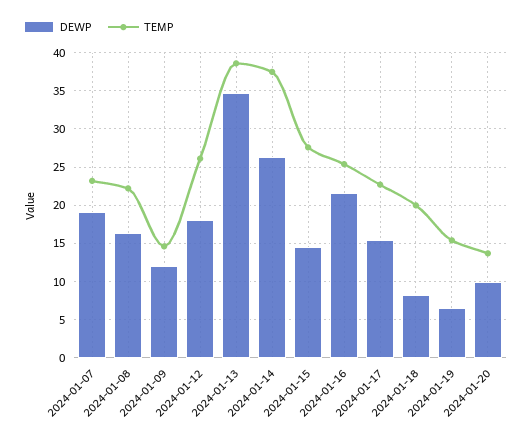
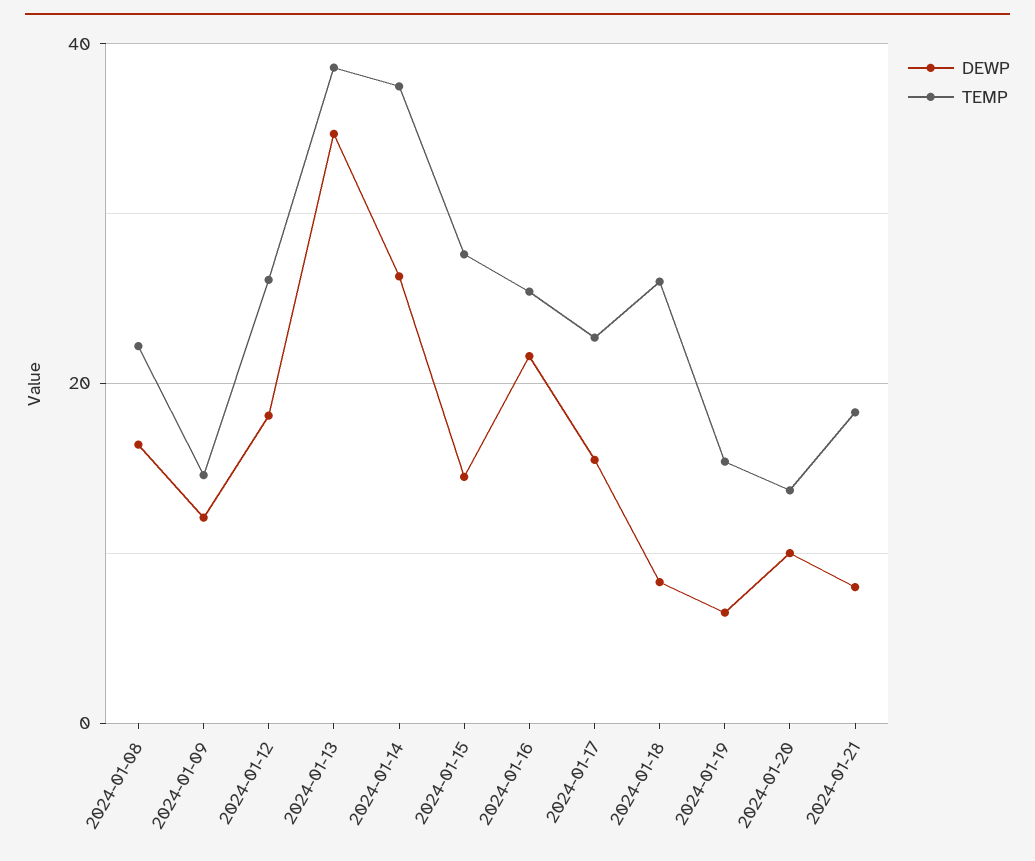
DEWP, 2024-01-07: 19 -> none
TEMP, 2024-01-07: 23 -> none
TEMP, 2024-01-18: 20 -> 26
DEWP, 2024-01-21: none -> 8
TEMP, 2024-01-21: none -> 18

